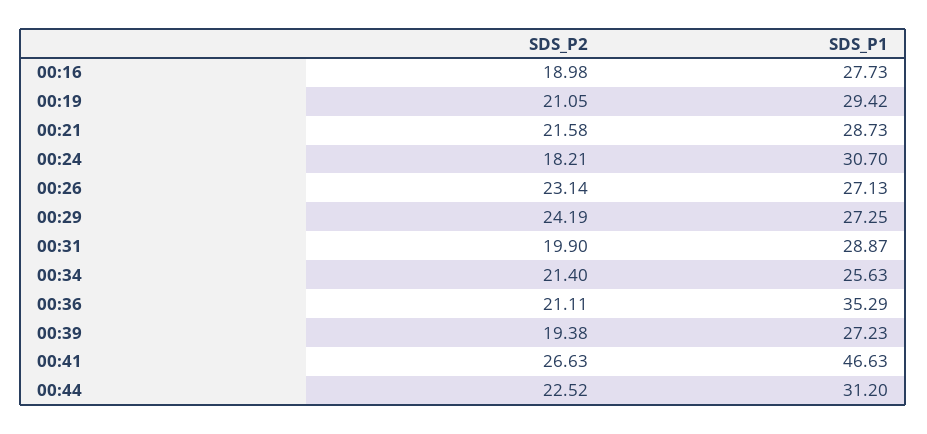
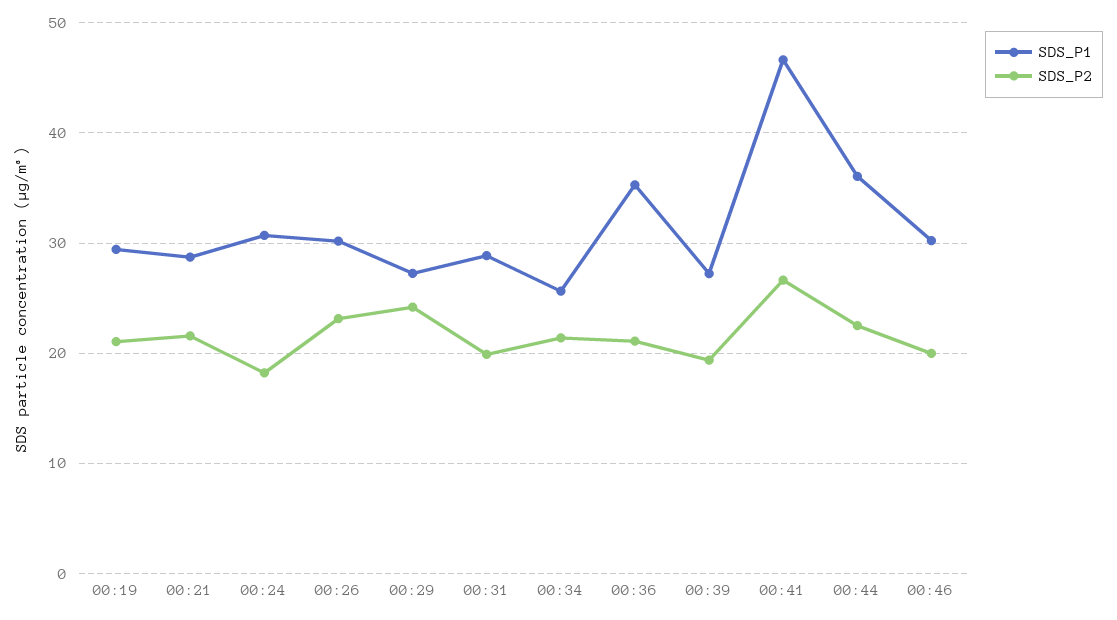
SDS_P2, 00:16: 18.98 -> none
SDS_P1, 00:16: 27.73 -> none
SDS_P1, 00:26: 27.13 -> 30
SDS_P1, 00:44: 31.2 -> 36
SDS_P1, 00:46: none -> 30
SDS_P2, 00:46: none -> 20

